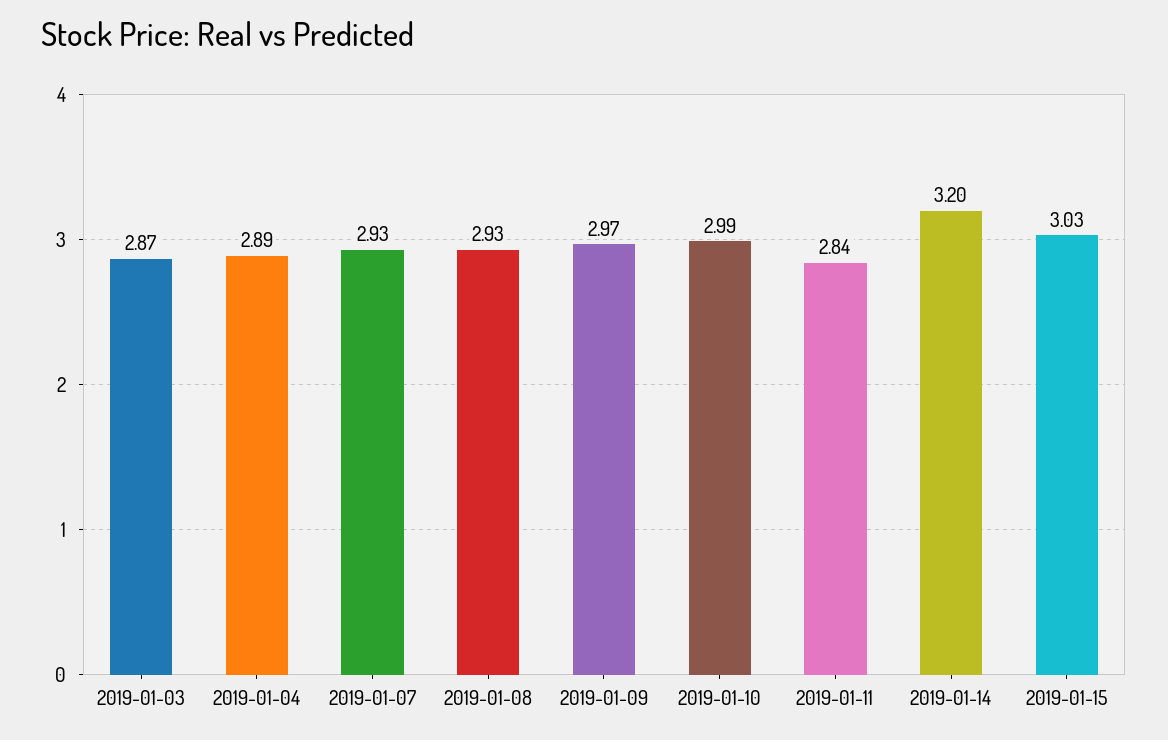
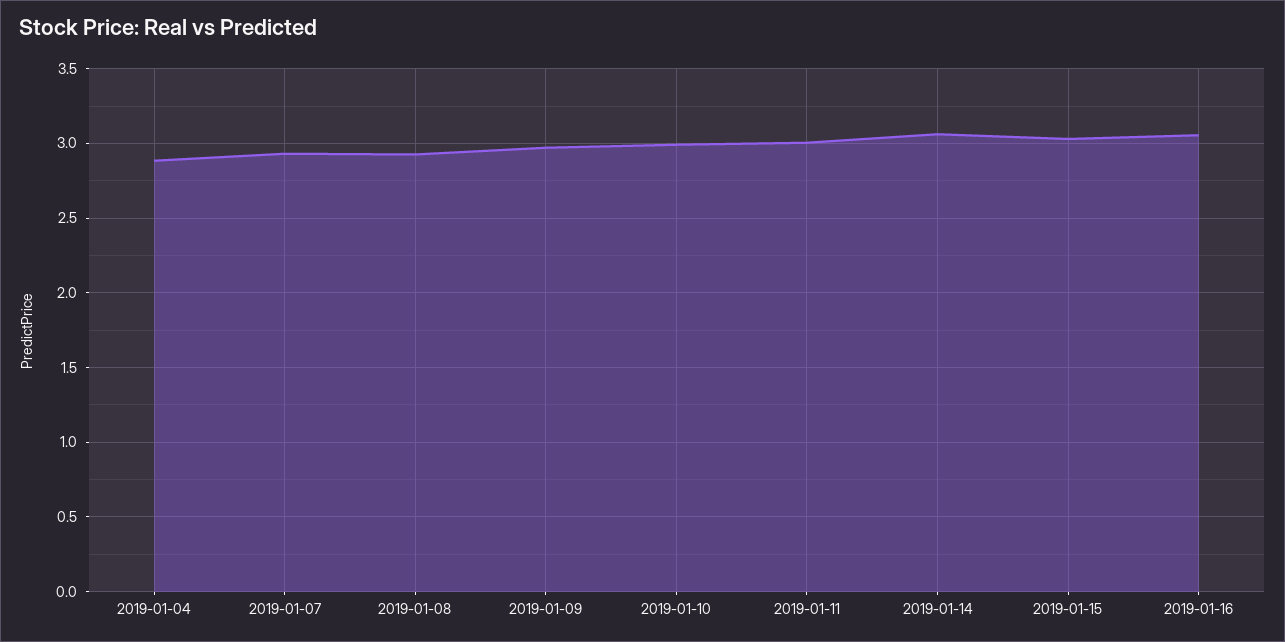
2019-01-03: 2.87 -> none
2019-01-11: 2.84 -> 3
2019-01-14: 3.2 -> 3.05
2019-01-16: none -> 3.05

